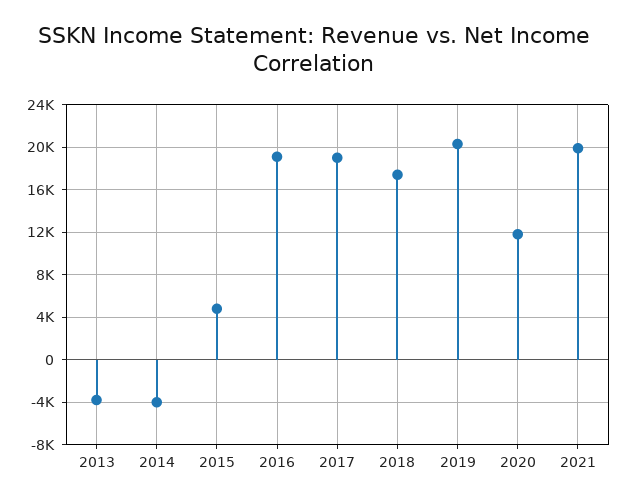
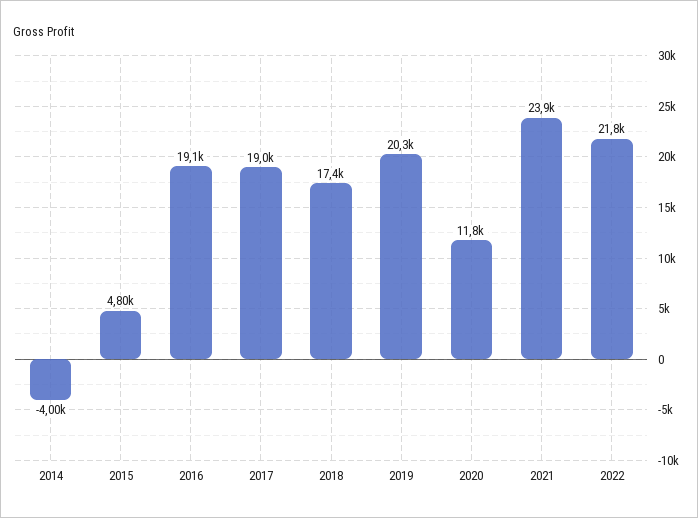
2013: -4000 -> none
2021: 20000 -> 23900
2022: none -> 21800

